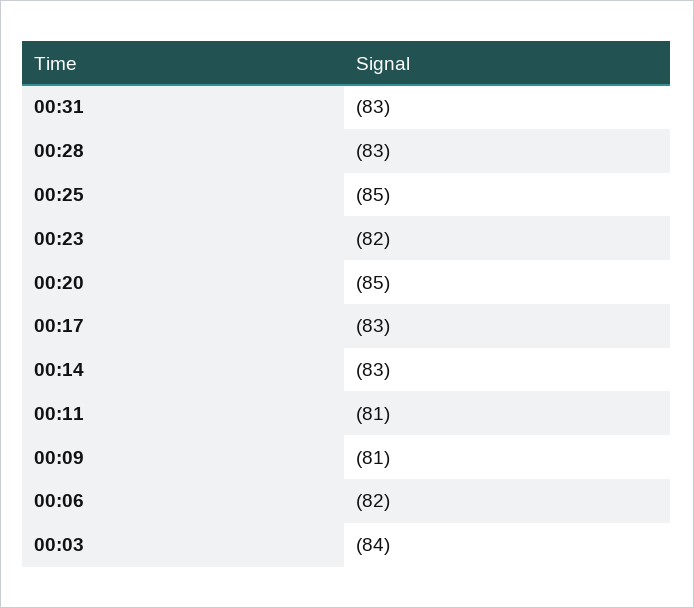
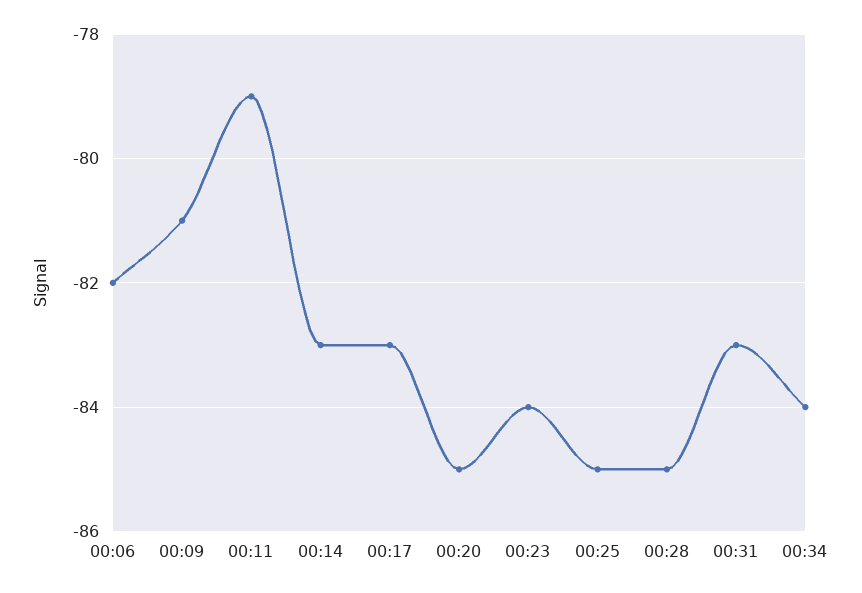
00:28: -83 -> -85
00:23: -82 -> -84
00:11: -81 -> -79
00:03: -84 -> none
00:34: none -> -84

